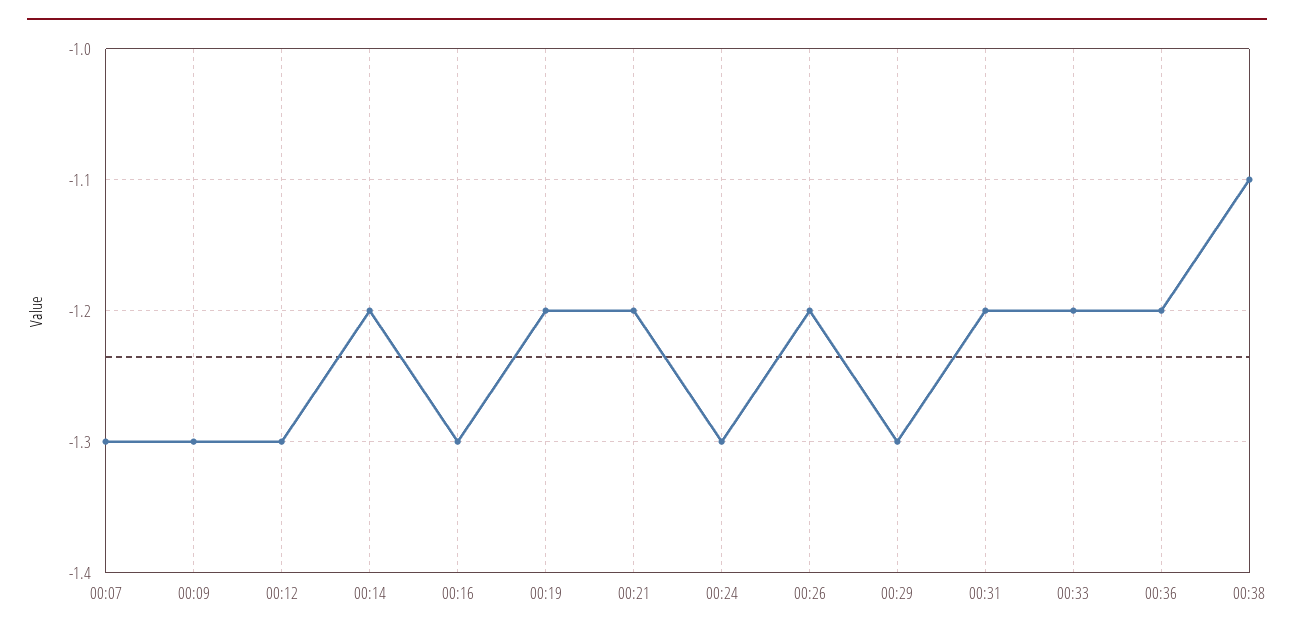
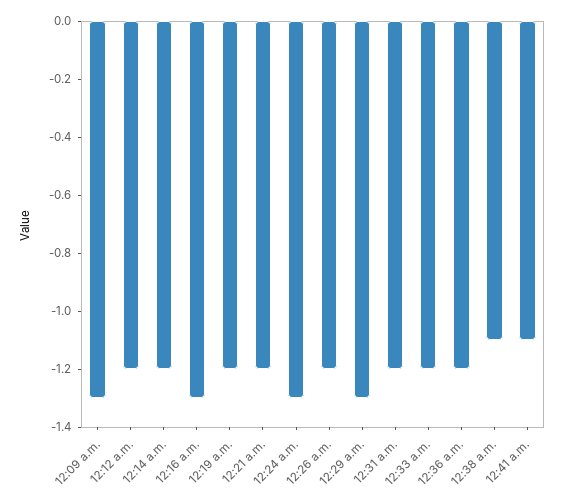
00:07: -1.3 -> none
00:12: -1.3 -> -1.2
12:41 a.m.: none -> -1.1

